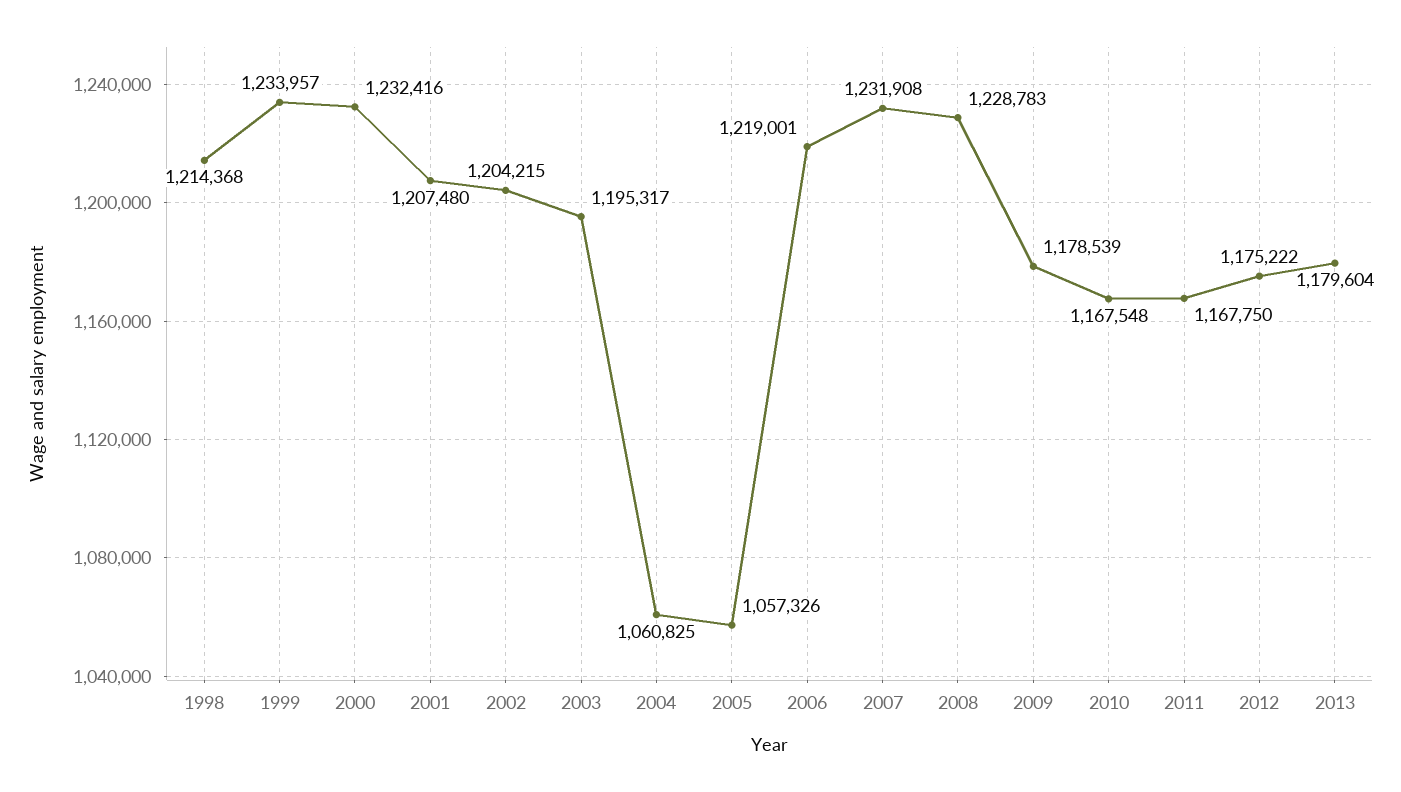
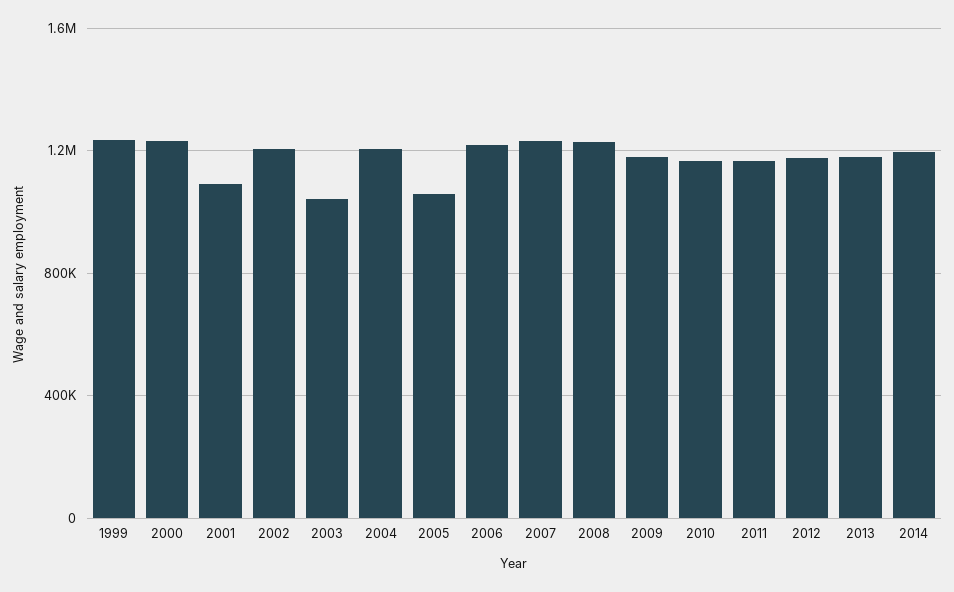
1998: 1214368 -> none
2001: 1207480 -> 1100000
2003: 1195317 -> 1050000
2004: 1060825 -> 1200000
2014: none -> 1200000

